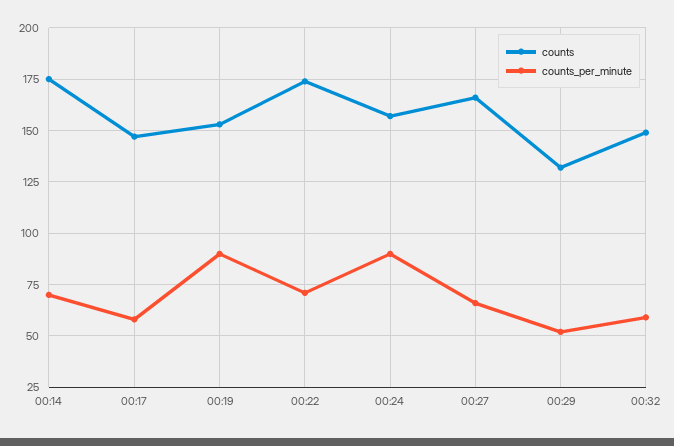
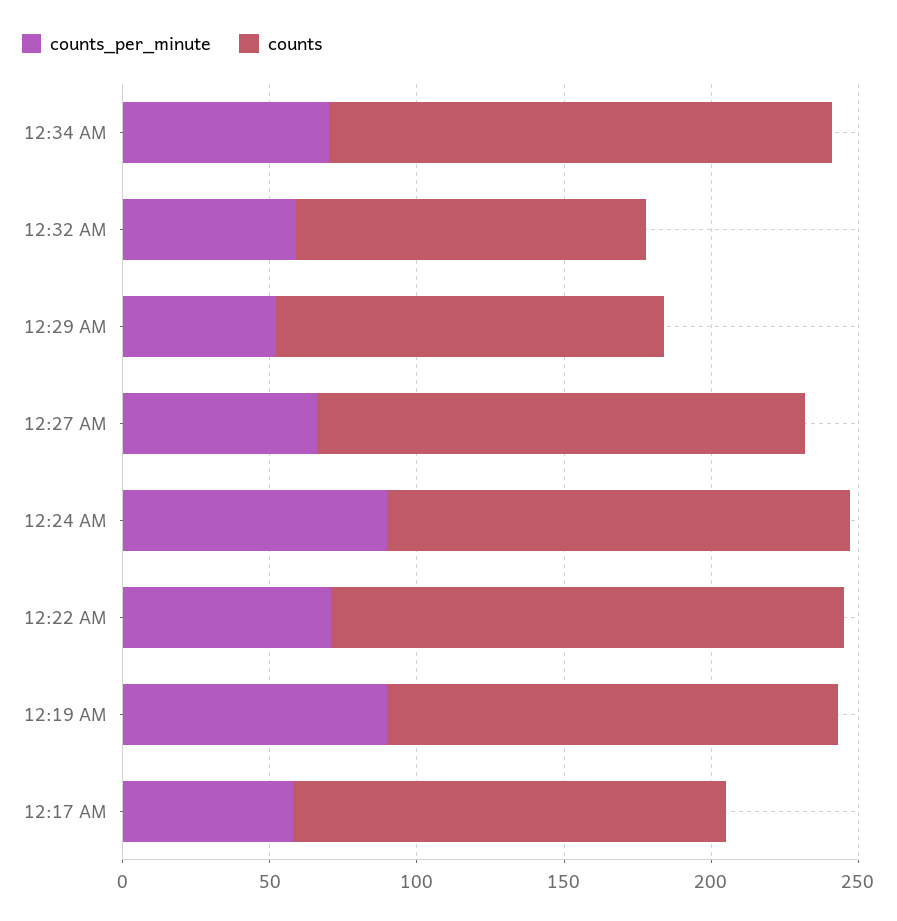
counts, 00:14: 175 -> none
counts_per_minute, 00:14: 70 -> none
counts, 00:32: 150 -> 120
counts_per_minute, 12:34 AM: none -> 70
counts, 12:34 AM: none -> 170

